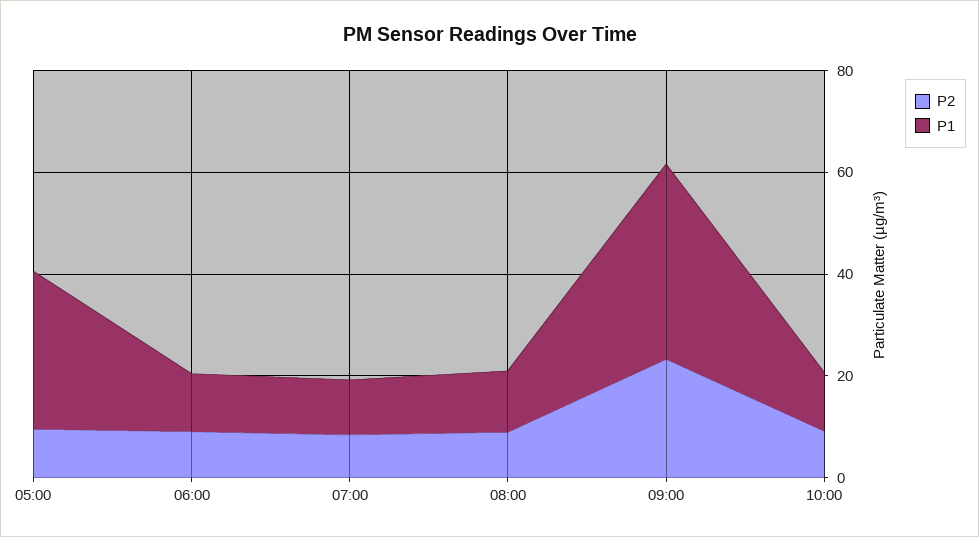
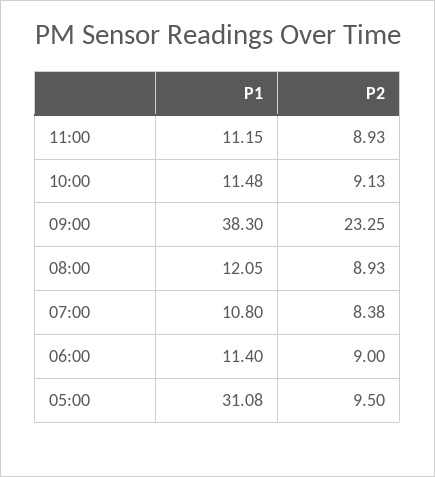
P1, 11:00: none -> 11.15
P2, 11:00: none -> 8.93

